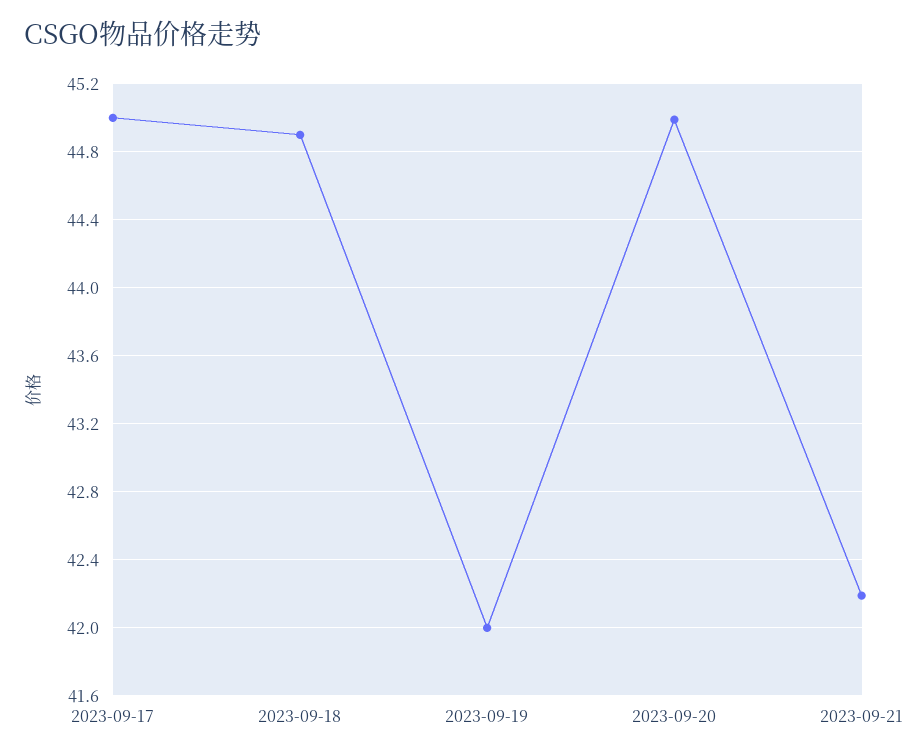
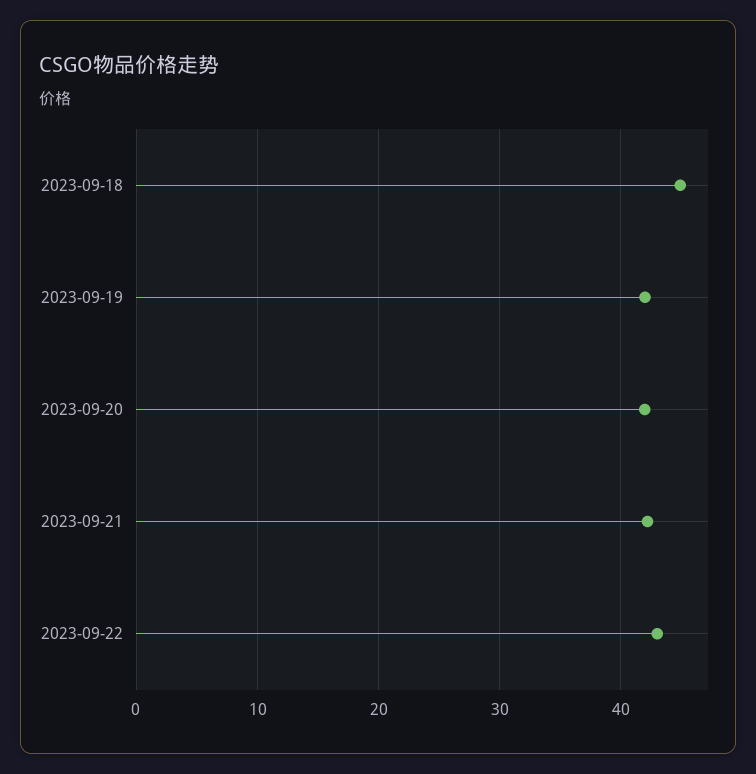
2023-09-17: 45 -> none
2023-09-20: 45 -> 42
2023-09-22: none -> 43

